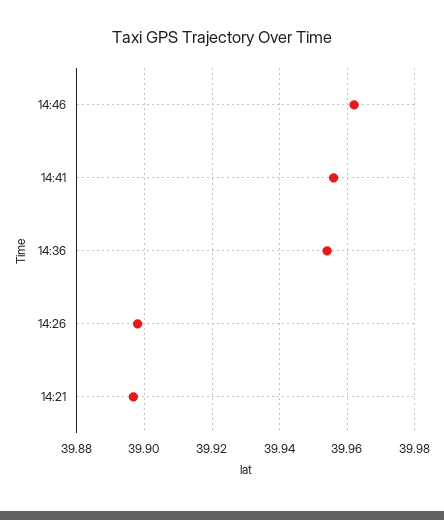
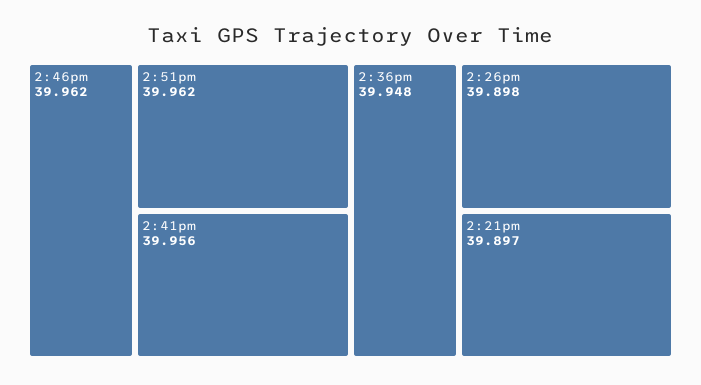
14:36: 39.954 -> 39.948
2:51pm: none -> 39.962

